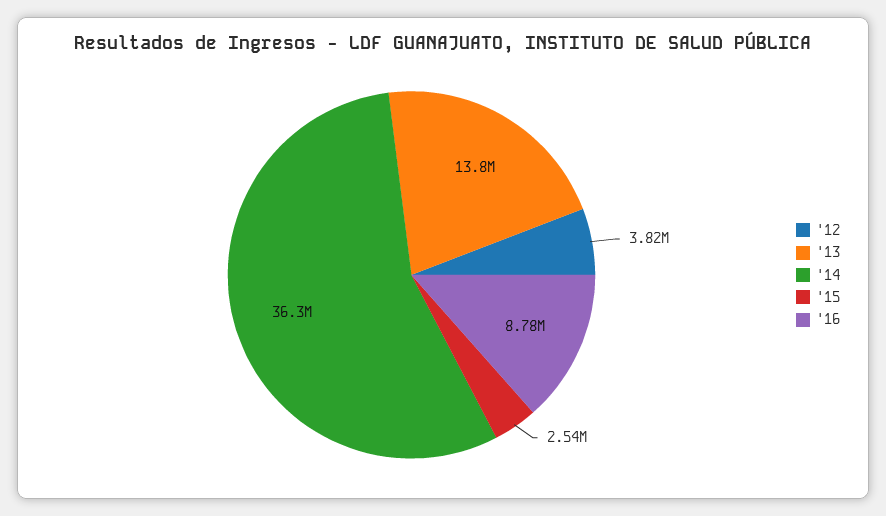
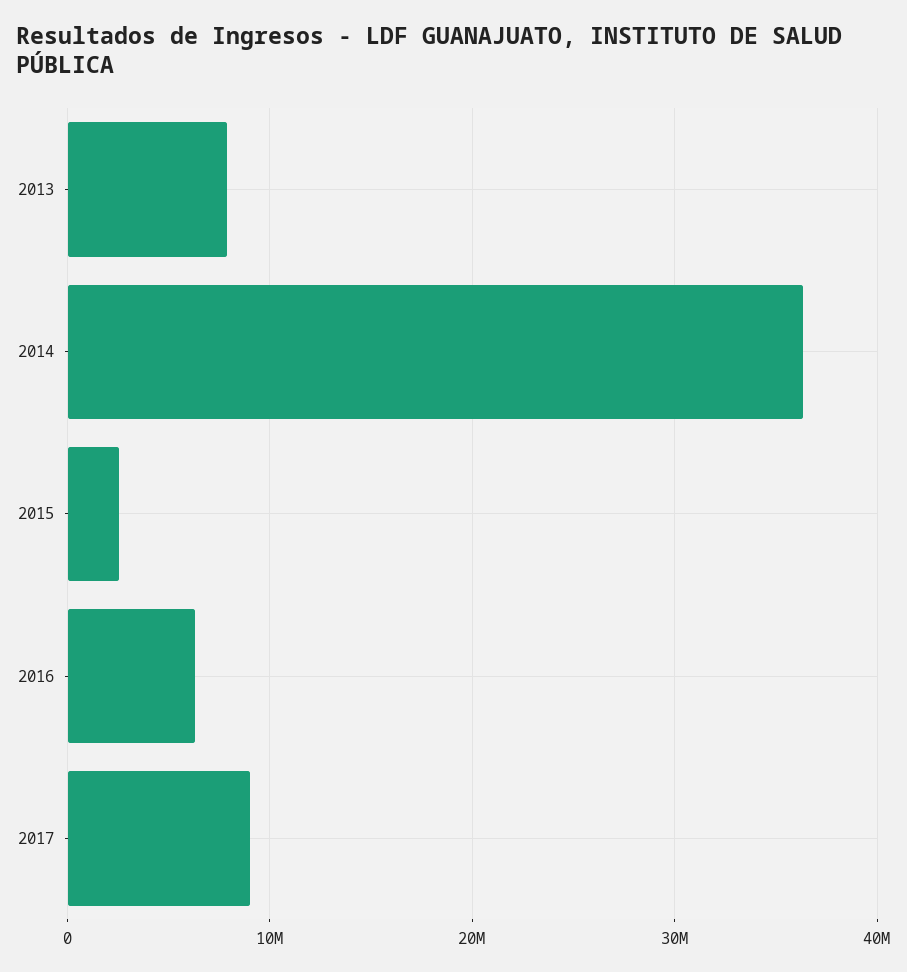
'12: 3820000 -> none
'13: 13800000 -> 8000000
'16: 8780000 -> 6000000
2017: none -> 9000000

